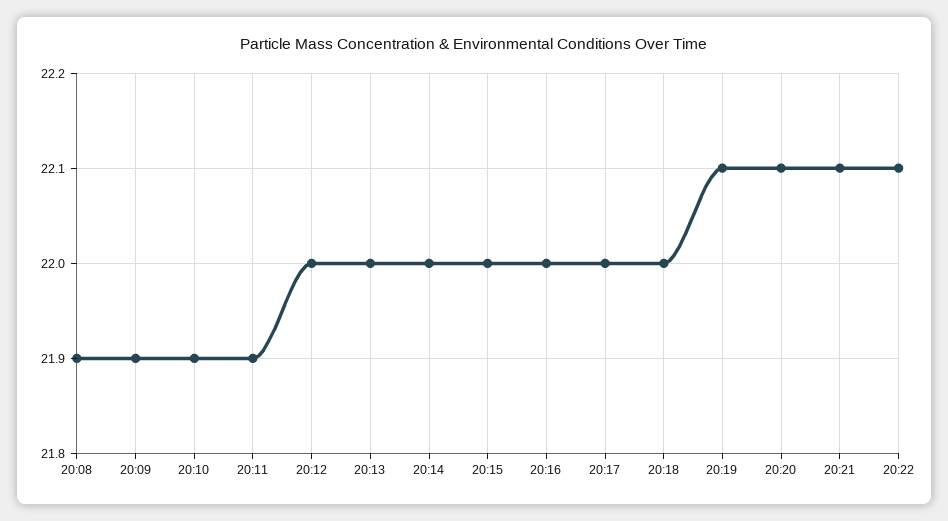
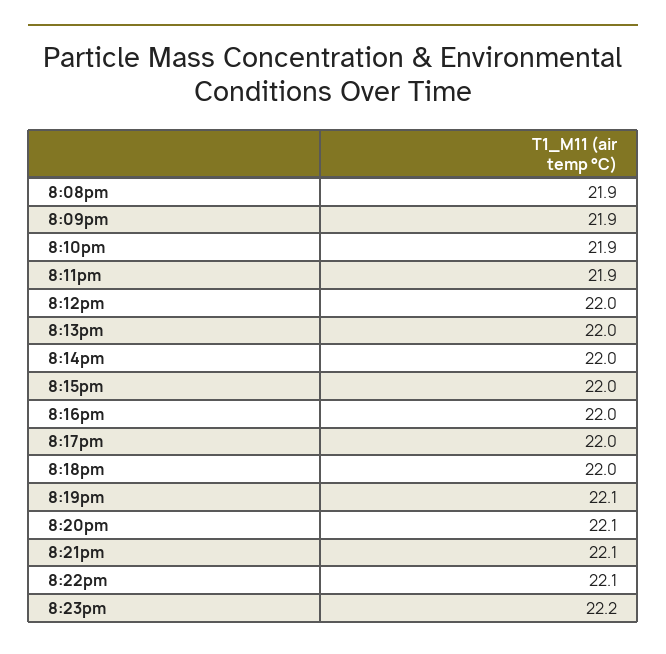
8:23pm: none -> 22.2

